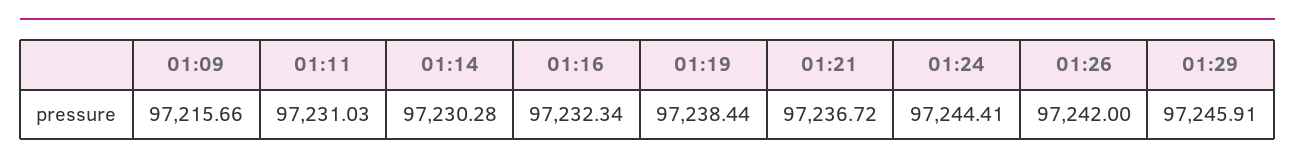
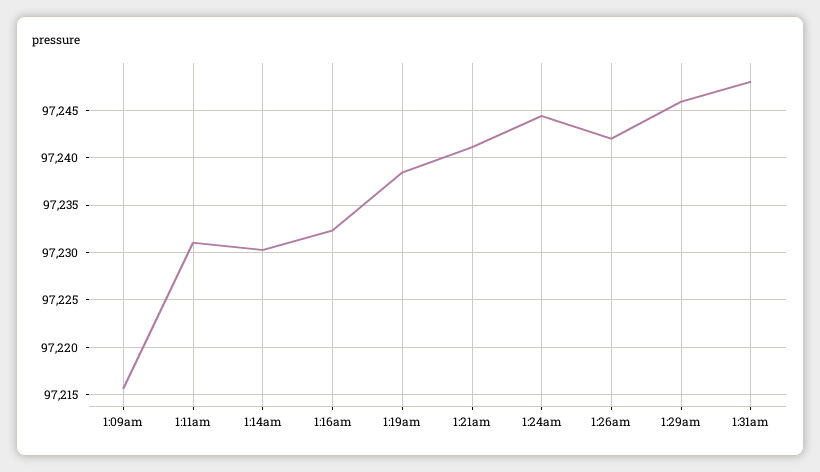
01:21: 97236.72 -> 97241
1:31am: none -> 97248

